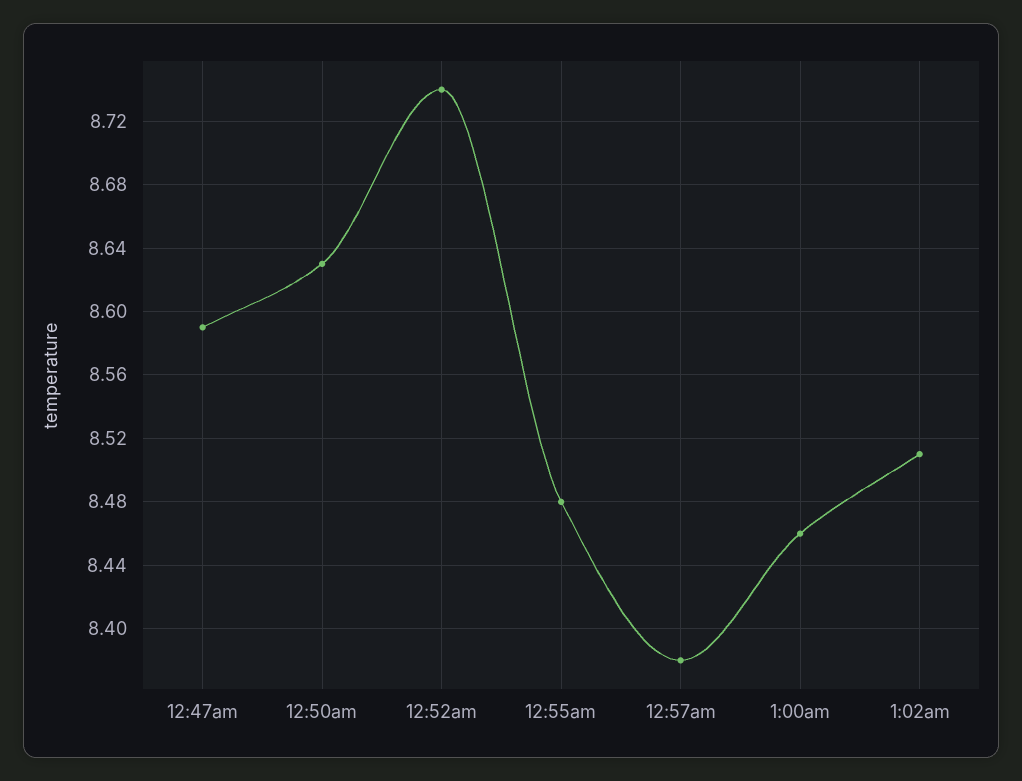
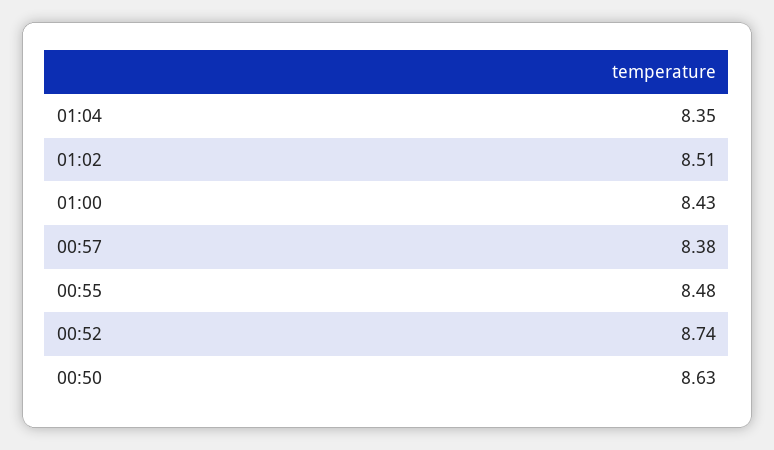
12:47am: 8.59 -> none
1:00am: 8.46 -> 8.43
01:04: none -> 8.35

